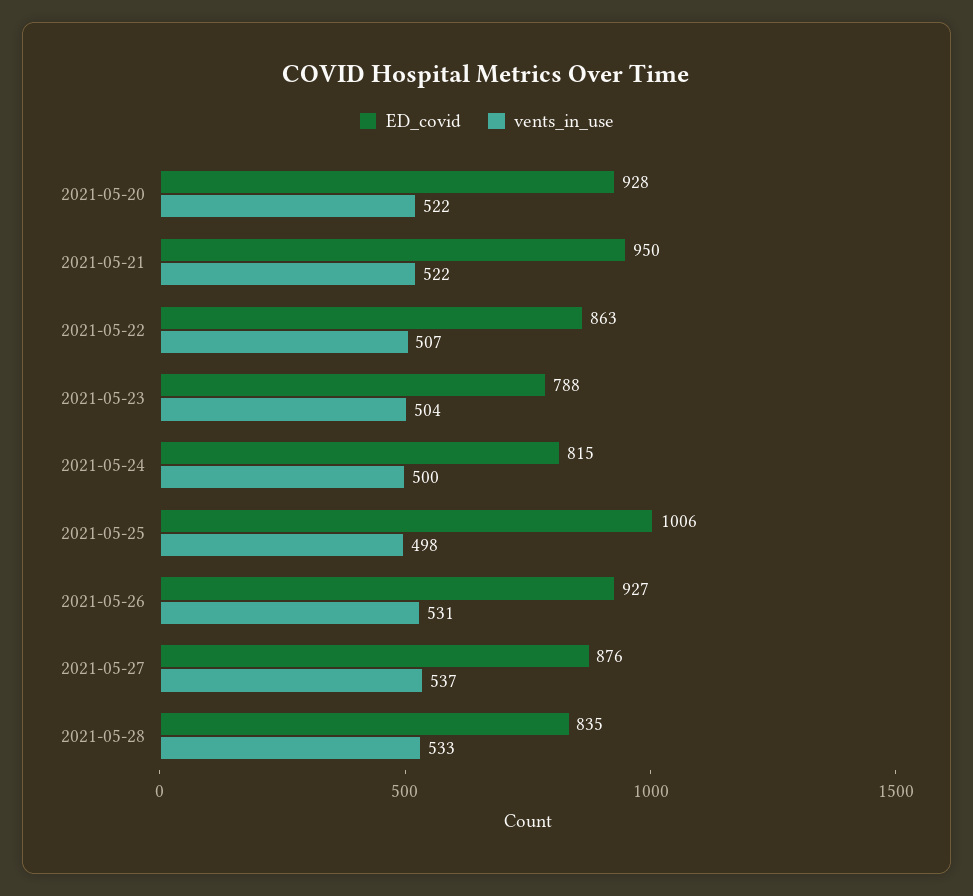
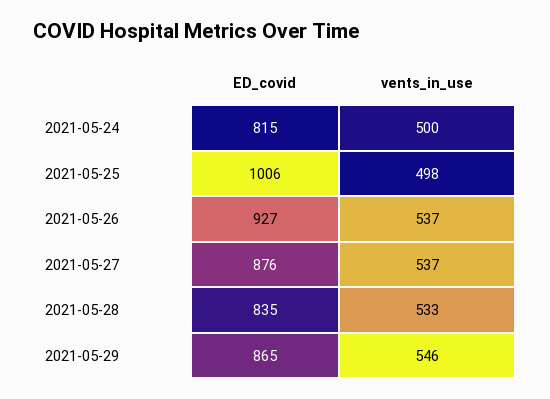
ED_covid, 2021-05-20: 928 -> none
vents_in_use, 2021-05-20: 522 -> none
ED_covid, 2021-05-21: 950 -> none
vents_in_use, 2021-05-21: 522 -> none
ED_covid, 2021-05-22: 863 -> none
vents_in_use, 2021-05-22: 507 -> none
ED_covid, 2021-05-23: 788 -> none
vents_in_use, 2021-05-23: 504 -> none
vents_in_use, 2021-05-26: 531 -> 537
ED_covid, 2021-05-29: none -> 865
vents_in_use, 2021-05-29: none -> 546

